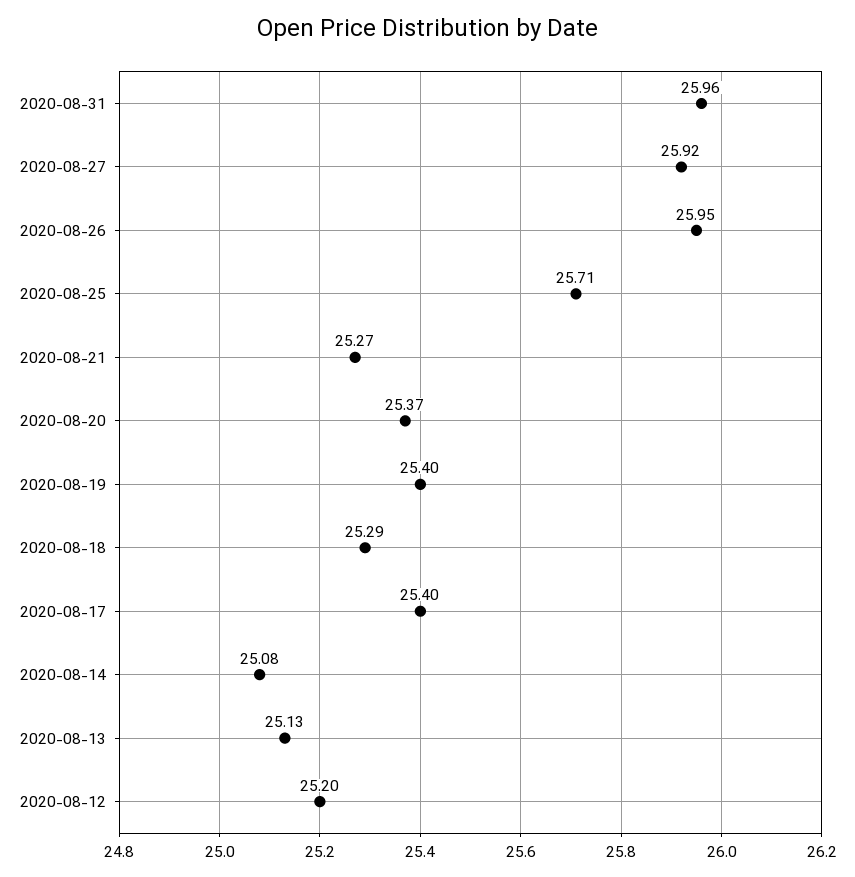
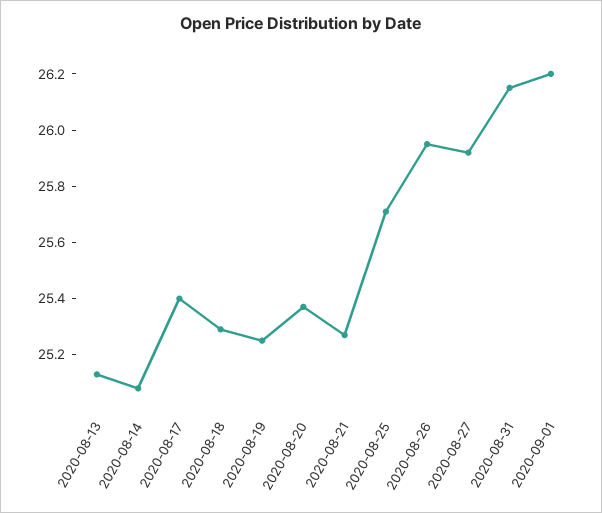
2020-08-31: 25.96 -> 26.15
2020-08-19: 25.4 -> 25.25
2020-08-12: 25.2 -> none
2020-09-01: none -> 26.2

